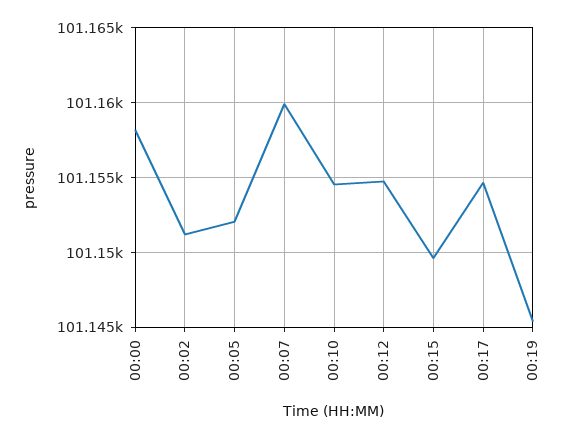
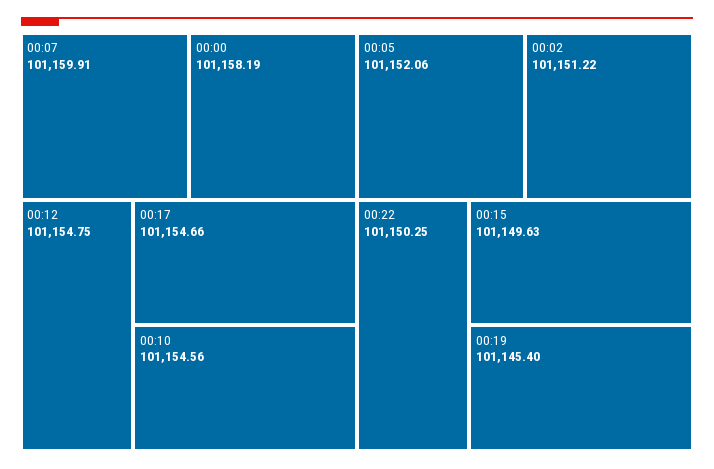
00:22: none -> 101150.25

